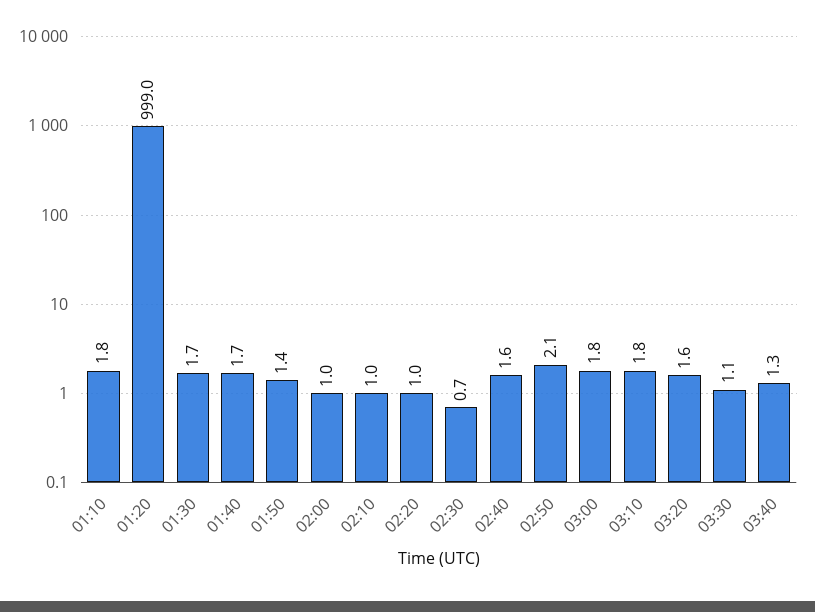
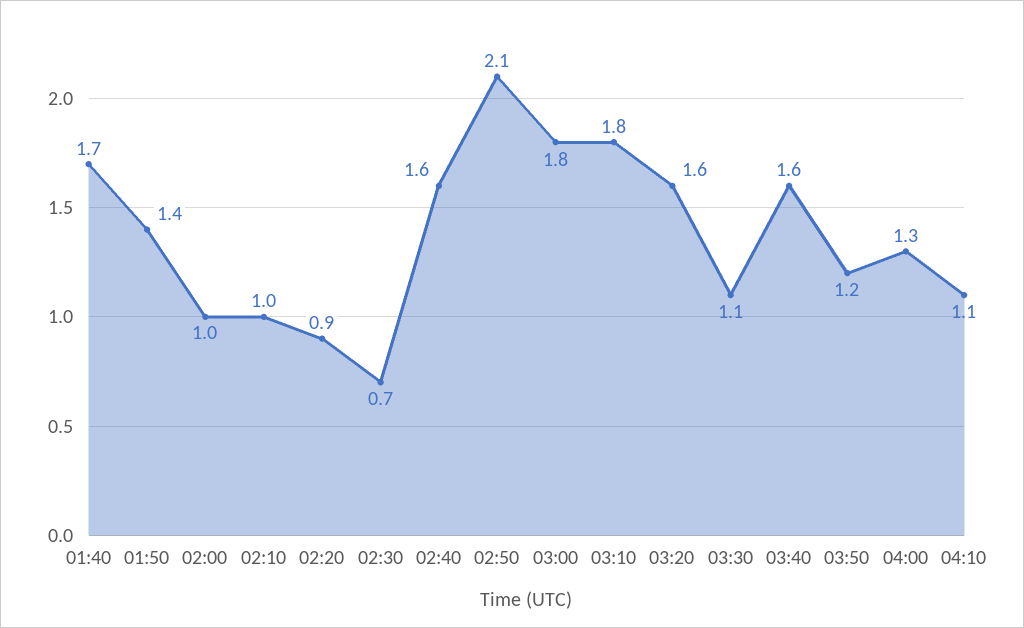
01:10: 1.8 -> none
01:20: 999 -> none
01:30: 1.7 -> none
02:20: 1 -> 0.9
03:40: 1.3 -> 1.6
03:50: none -> 1.2
04:00: none -> 1.3
04:10: none -> 1.1

